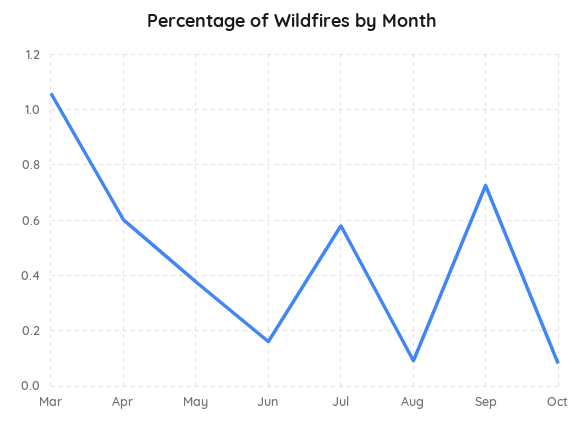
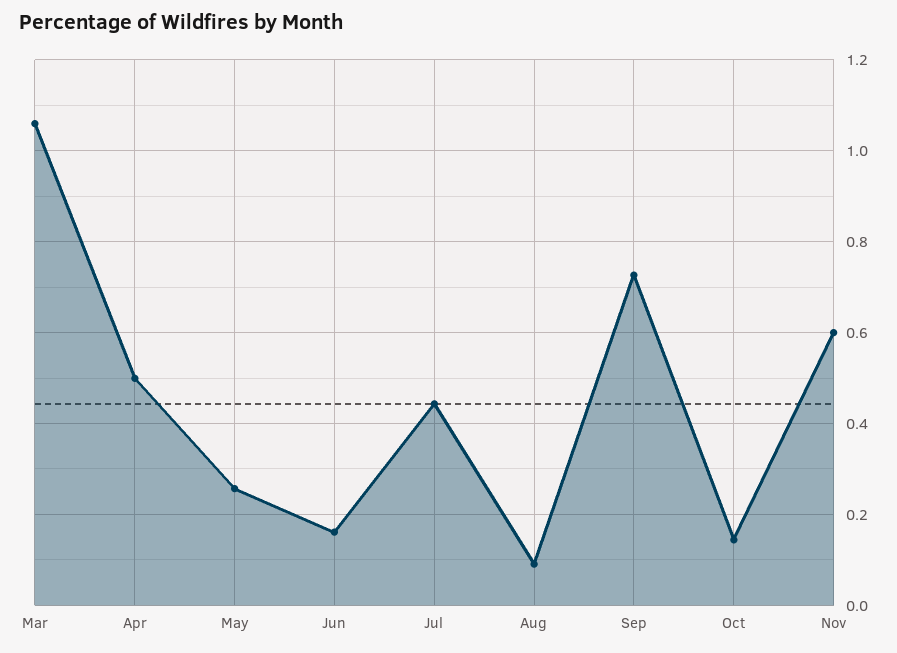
Apr: 0.6 -> 0.5
May: 0.375 -> 0.26
Jul: 0.575 -> 0.44
Oct: 0.075 -> 0.14
Nov: none -> 0.6

